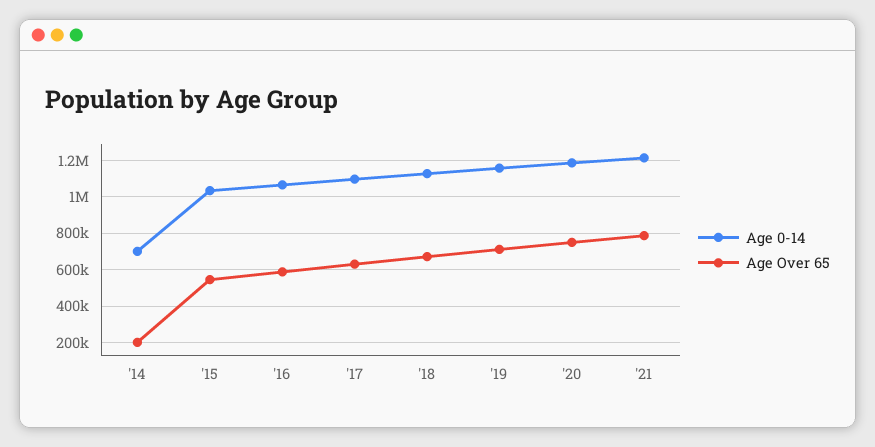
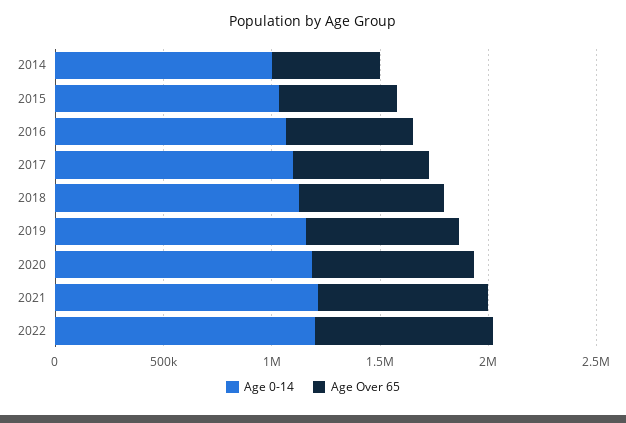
Age 0-14, '14: 700000 -> 1000000
Age Over 65, '14: 200000 -> 500000
Age 0-14, 2022: none -> 1200000
Age Over 65, 2022: none -> 800000

